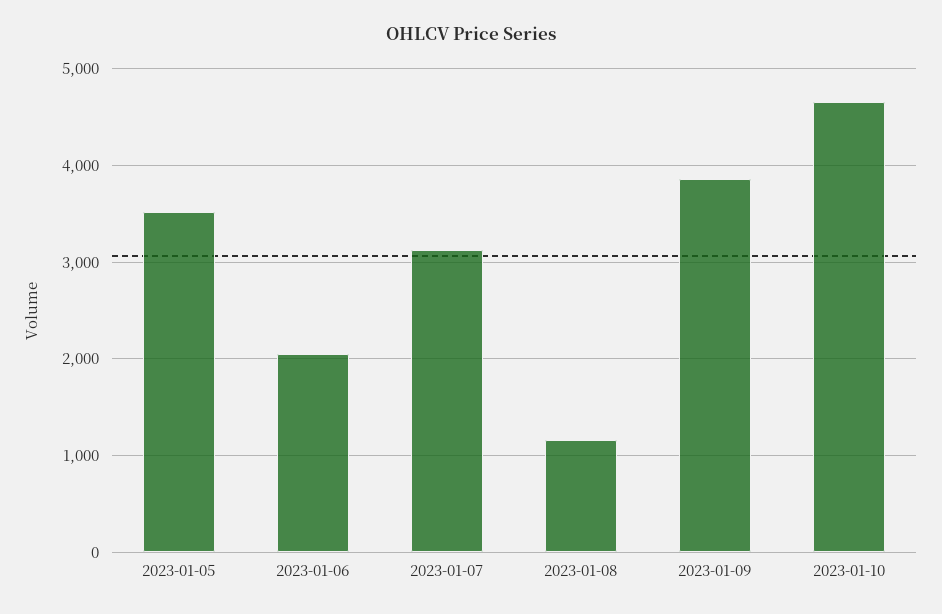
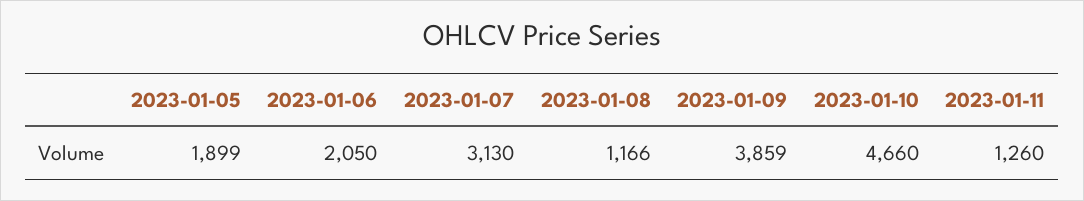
2023-01-05: 3500 -> 1899
2023-01-11: none -> 1260

